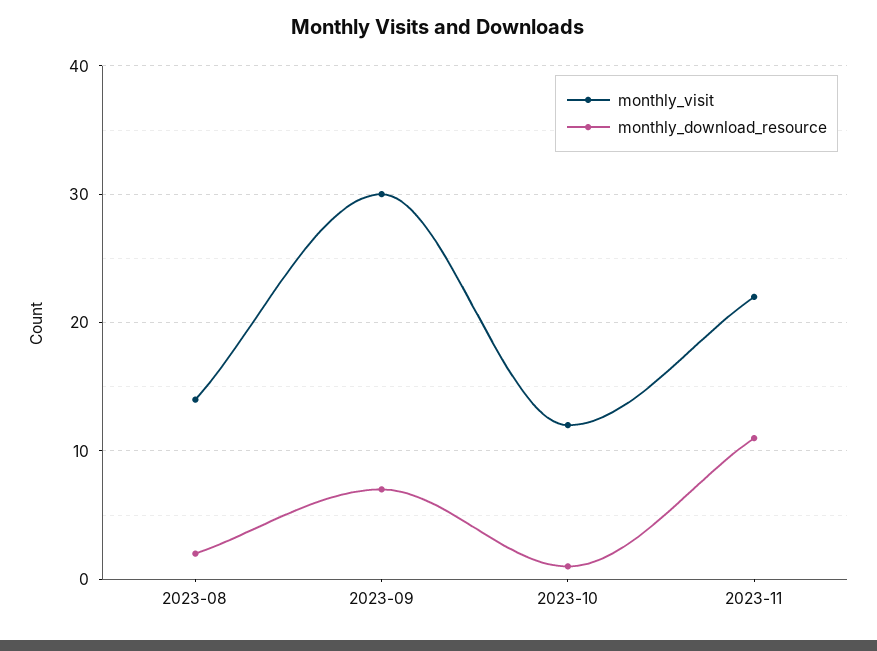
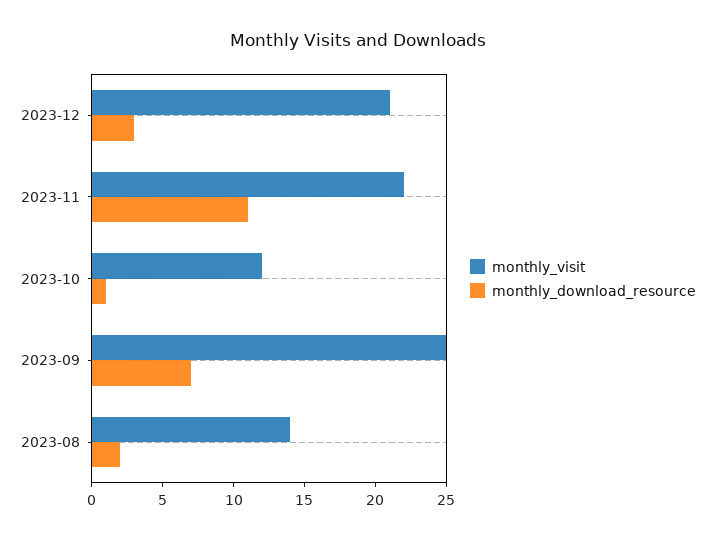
monthly_visit, 2023-09: 30 -> 25
monthly_visit, 2023-12: none -> 21
monthly_download_resource, 2023-12: none -> 3

